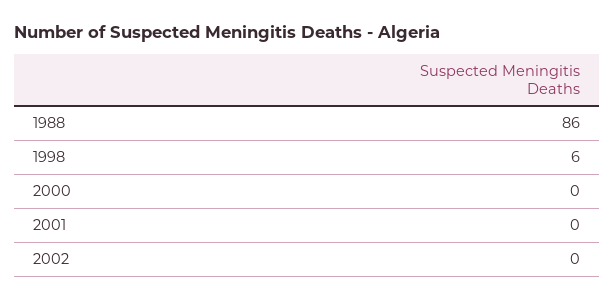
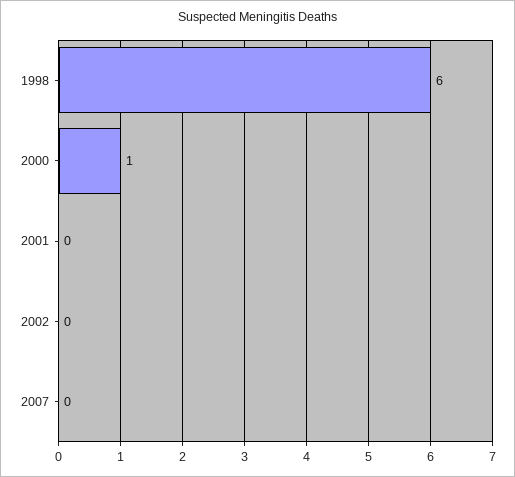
1988: 86 -> none
2000: 0 -> 1
2007: none -> 0

